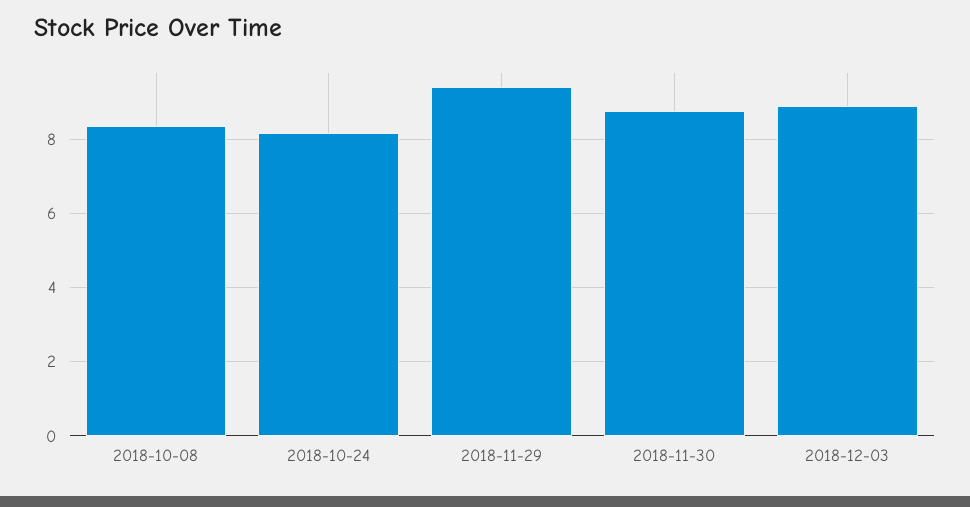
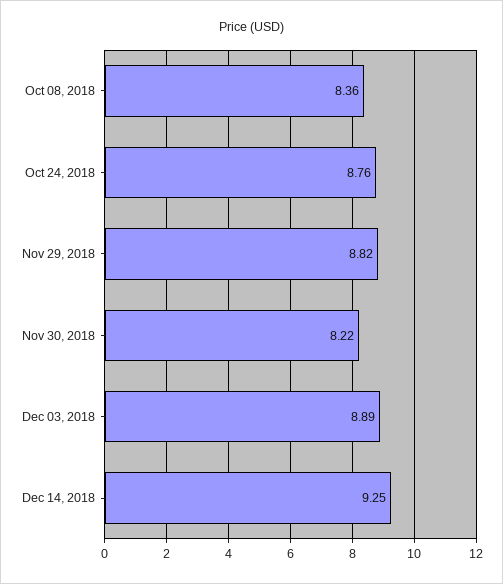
2018-10-24: 8.2 -> 8.76
2018-11-29: 9.4 -> 8.82
2018-11-30: 8.8 -> 8.22
Dec 14, 2018: none -> 9.25

